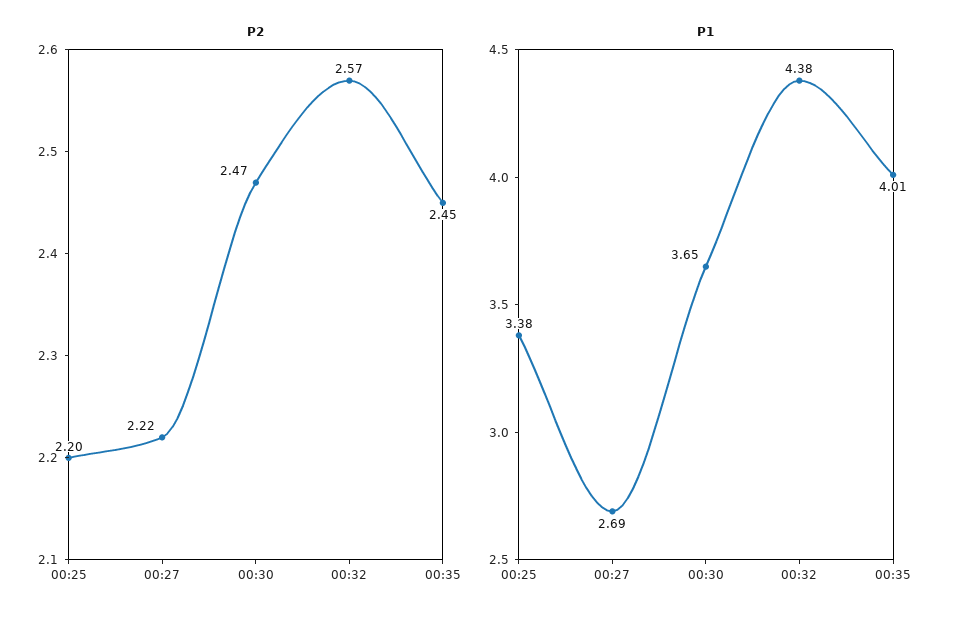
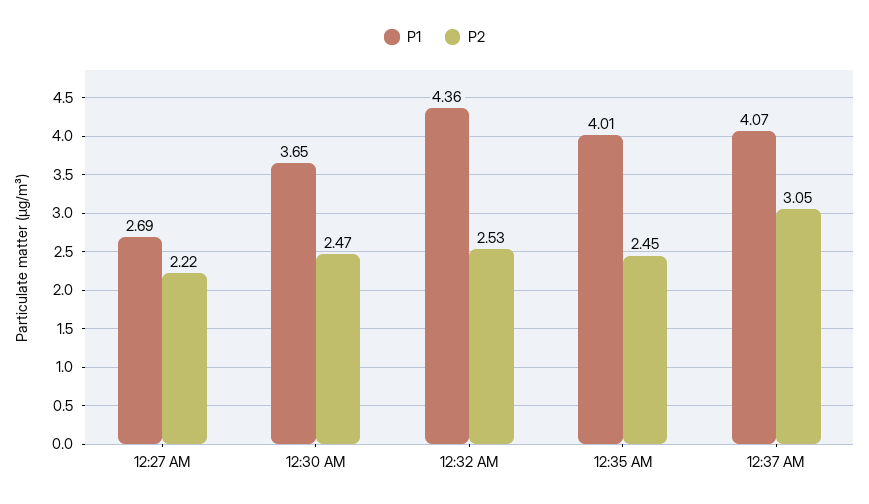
P2, 00:25: 2.2 -> none
P2, 00:32: 2.57 -> 2.53
P1, 00:25: 3.38 -> none
P1, 00:32: 4.38 -> 4.36
P1, 12:37 AM: none -> 4.07
P2, 12:37 AM: none -> 3.05

